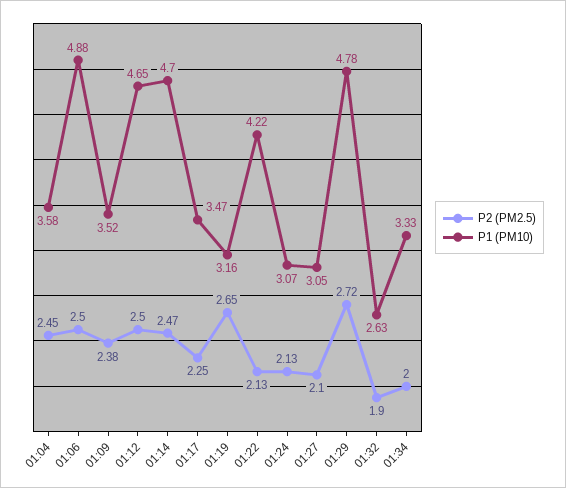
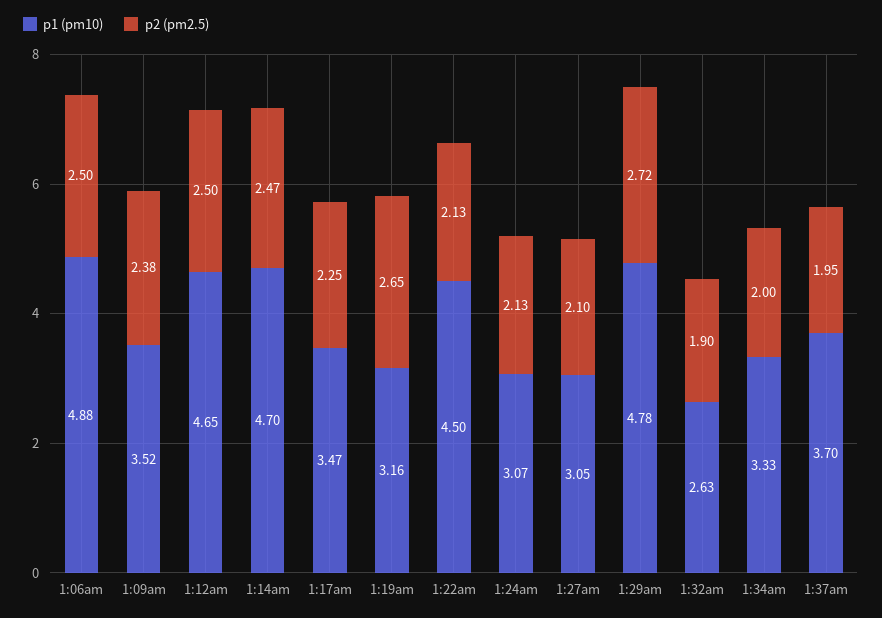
P2 (PM2.5), 01:04: 2.45 -> none
P1 (PM10), 01:04: 3.58 -> none
P1 (PM10), 01:22: 4.22 -> 4.5
P1 (PM10), 1:37am: none -> 3.7
P2 (PM2.5), 1:37am: none -> 1.95

